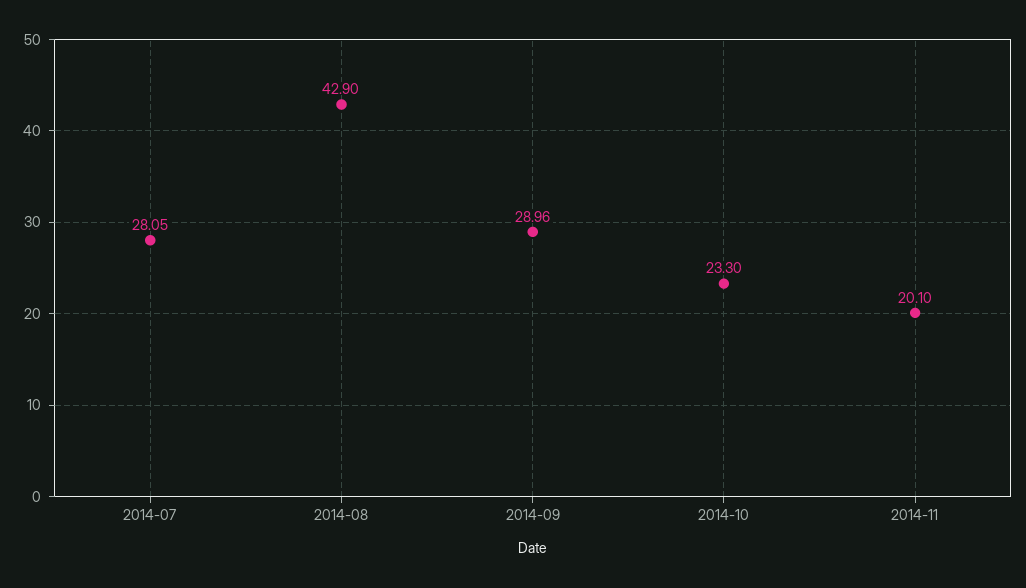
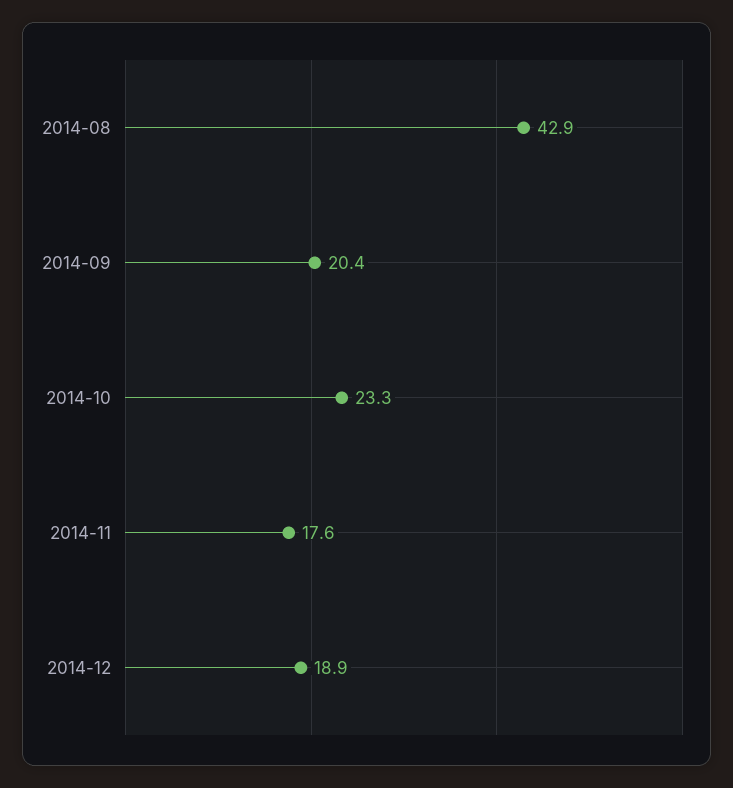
2014-07: 28.05 -> none
2014-09: 28.96 -> 20.4
2014-11: 20.1 -> 17.6
2014-12: none -> 18.9

